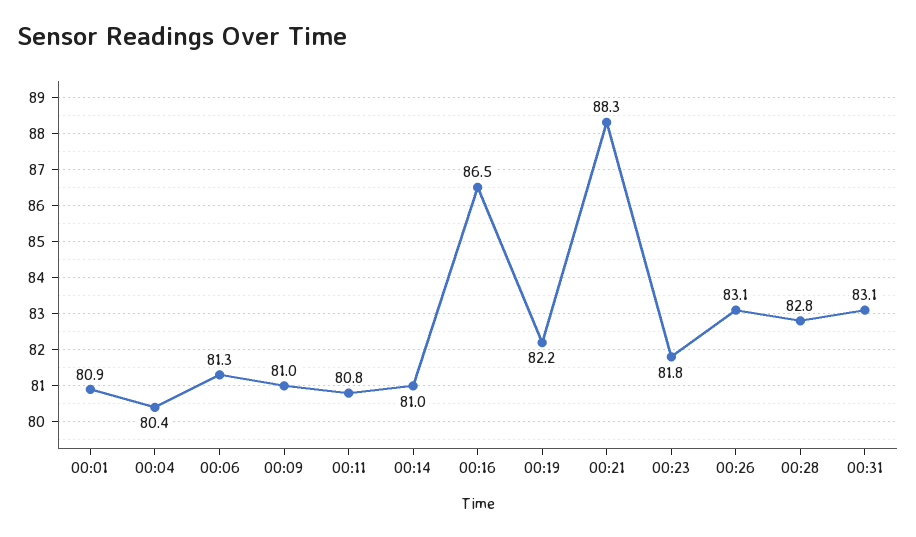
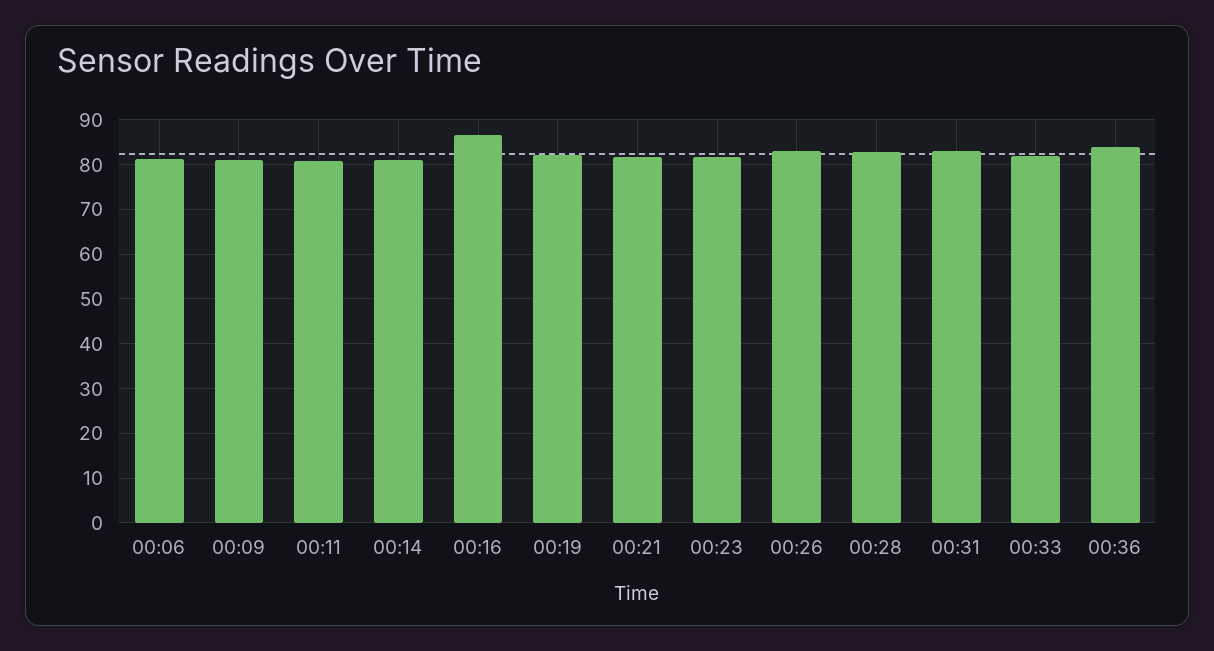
00:01: 80.9 -> none
00:04: 80.4 -> none
00:21: 88.3 -> 82
00:33: none -> 82
00:36: none -> 84

